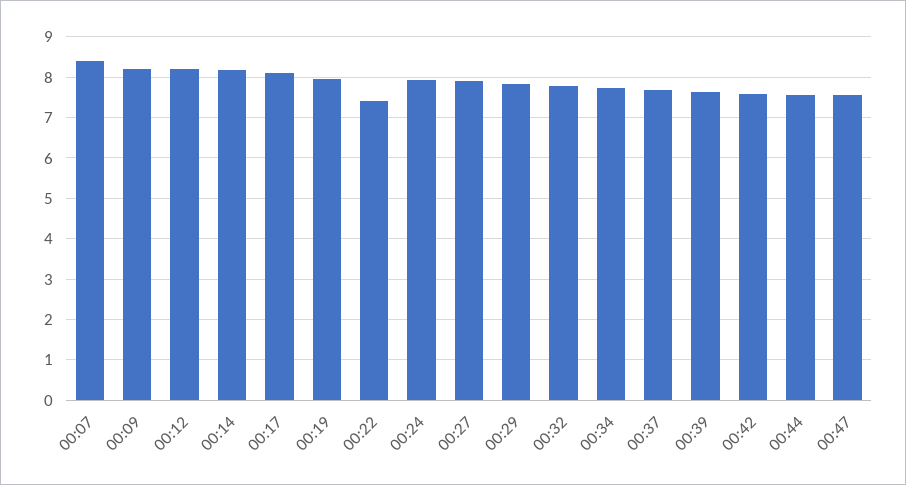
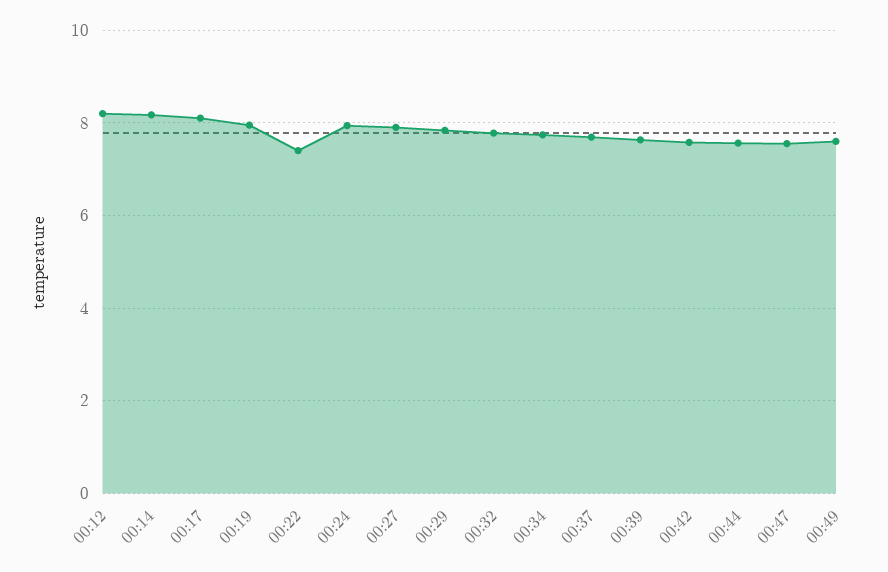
00:07: 8.4 -> none
00:09: 8.2 -> none
00:49: none -> 7.6

